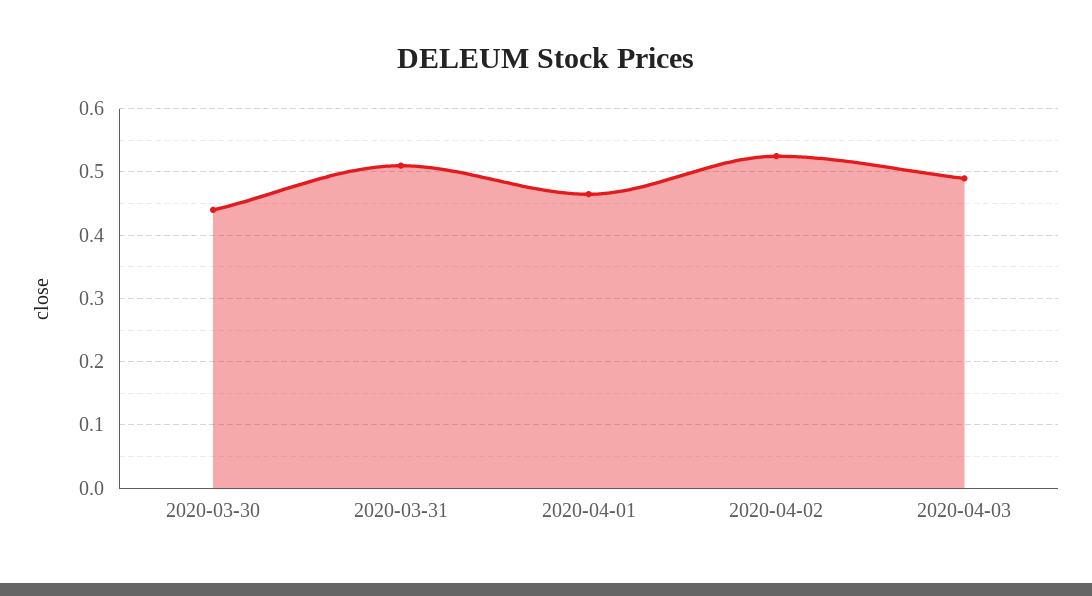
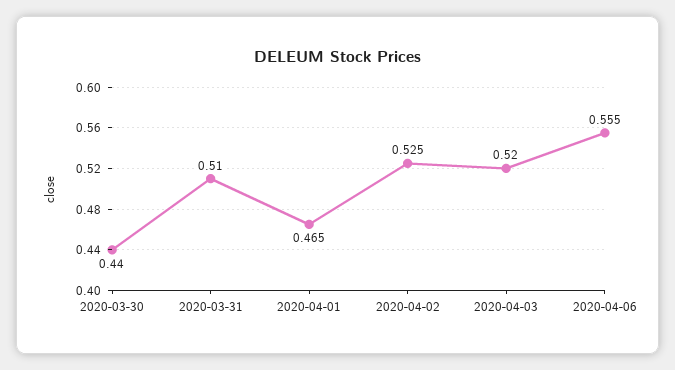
2020-04-03: 0.49 -> 0.52
2020-04-06: none -> 0.555

